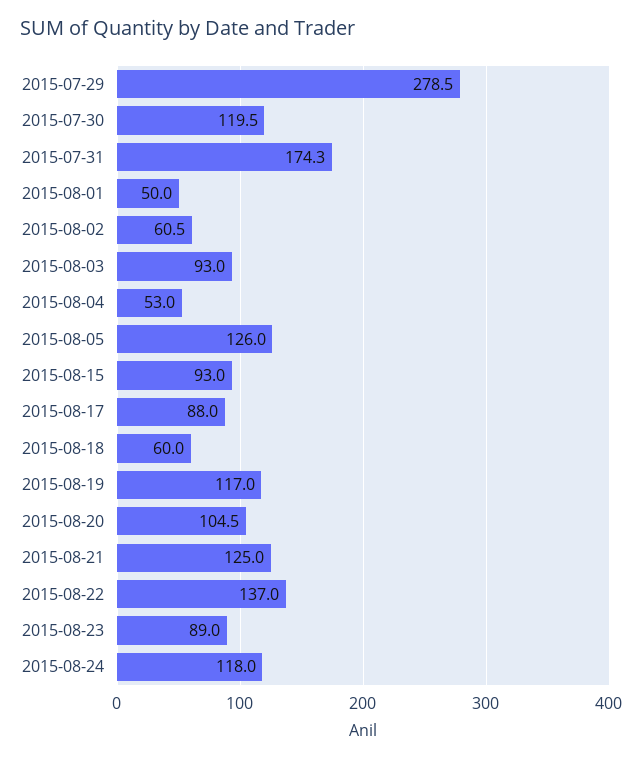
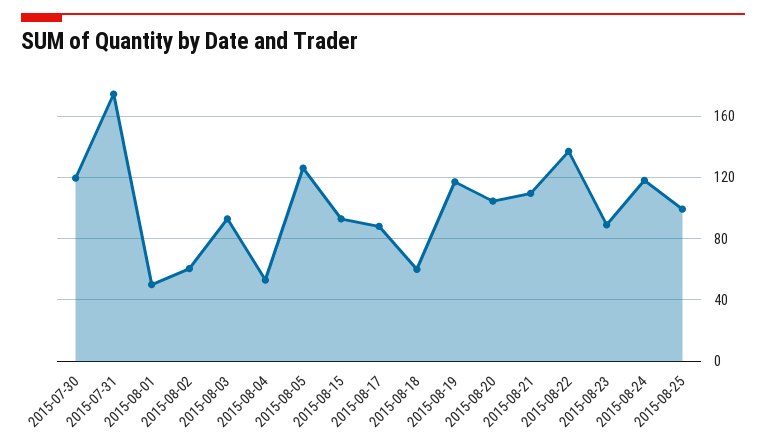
2015-07-29: 278.5 -> none
2015-08-21: 125 -> 110
2015-08-25: none -> 100

